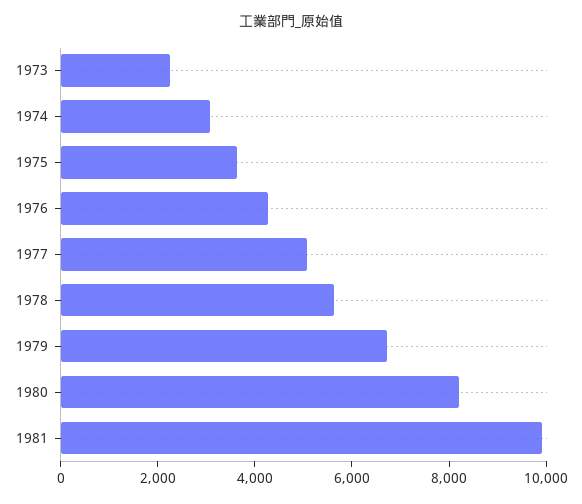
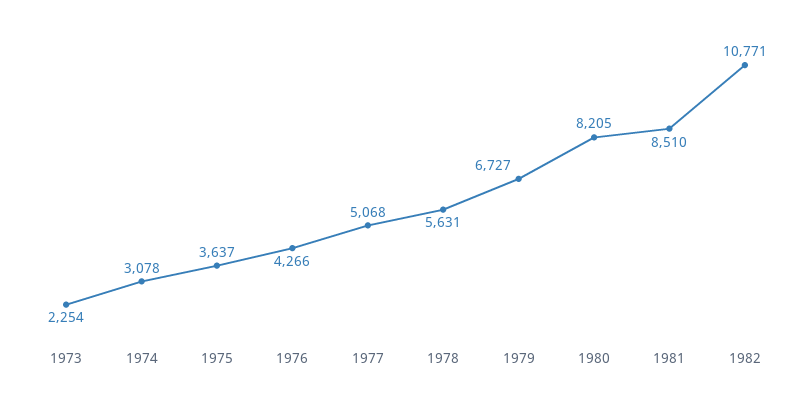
1981: 10000 -> 8510
1982: none -> 10771

